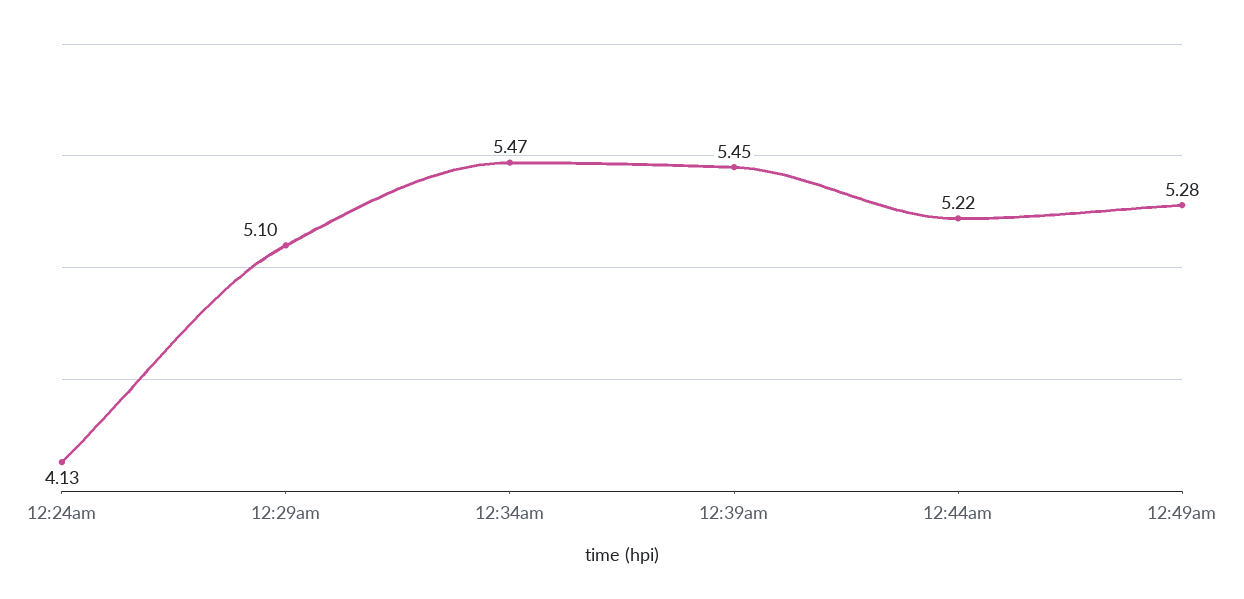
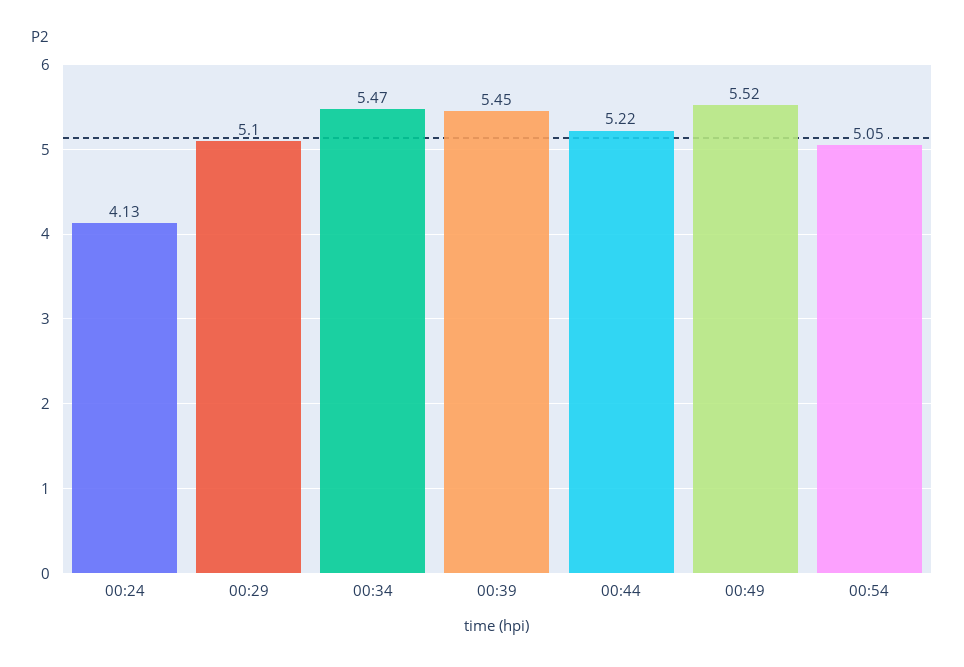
12:49am: 5.28 -> 5.52
00:54: none -> 5.05

